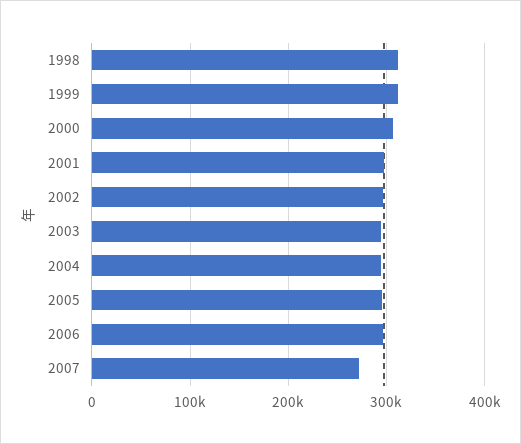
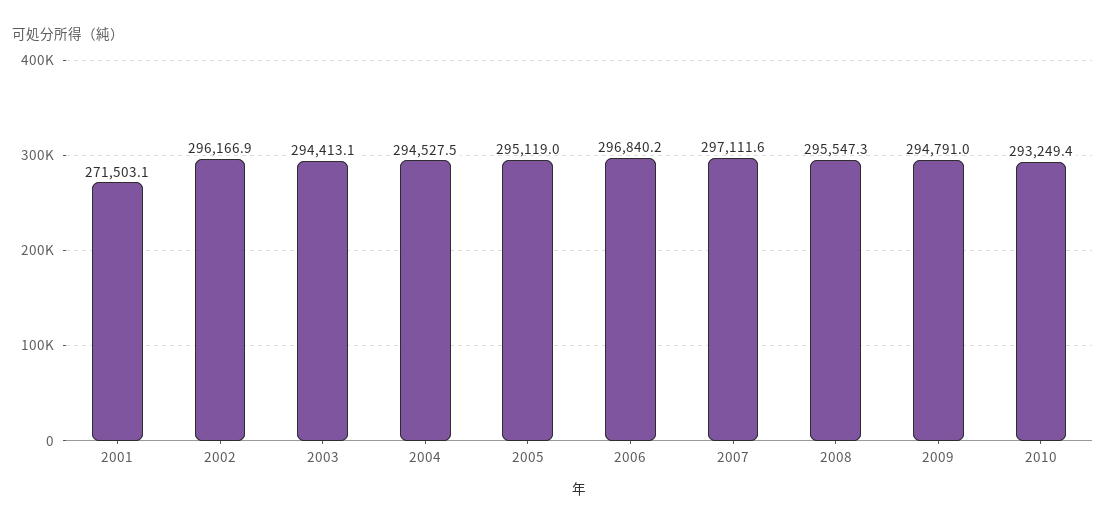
1998: 310000 -> none
1999: 310000 -> none
2000: 310000 -> none
2001: 300000 -> 271503.1
2007: 270000 -> 297111.6
2008: none -> 295547.3
2009: none -> 294791
2010: none -> 293249.4

